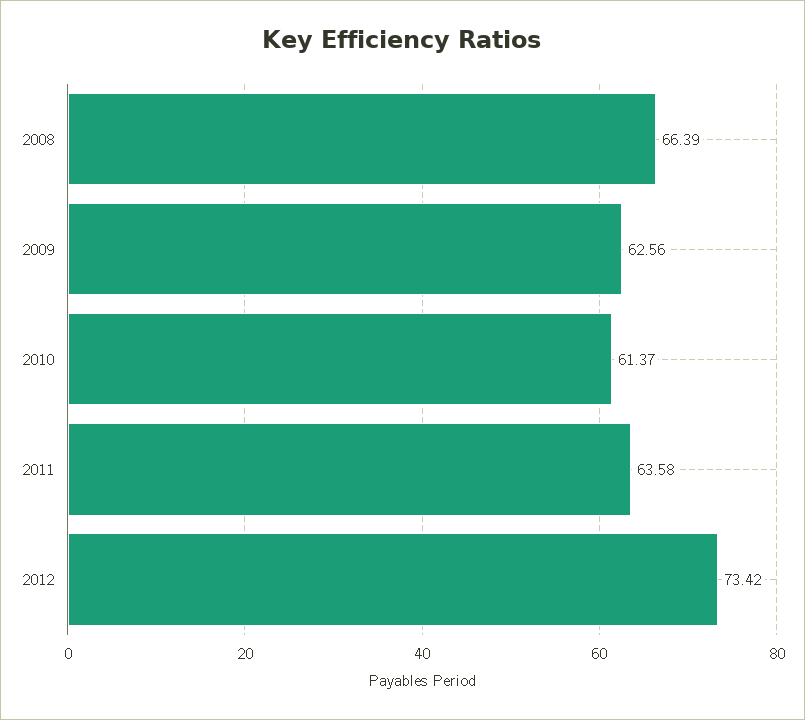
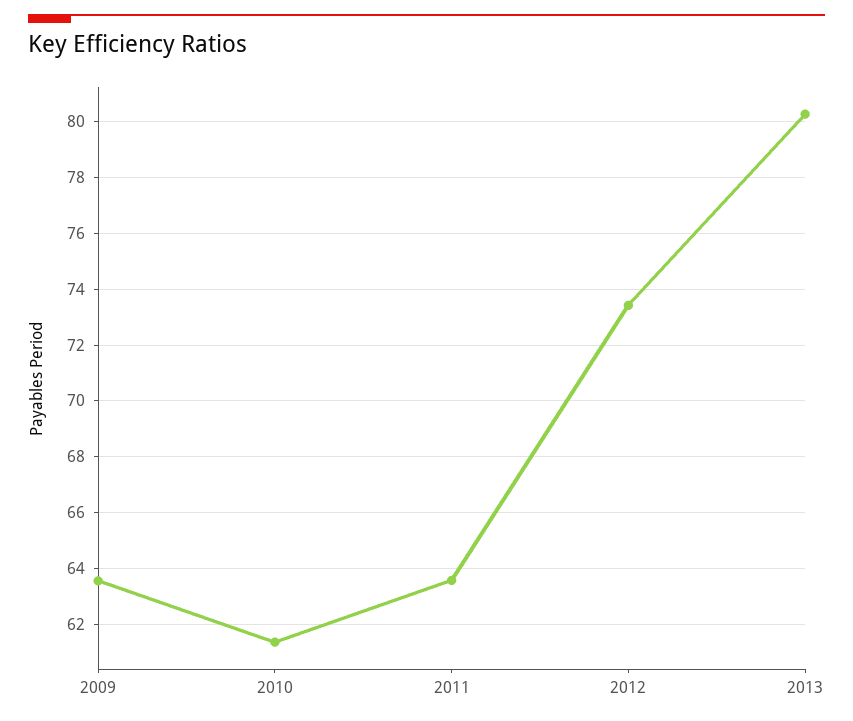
2008: 66.39 -> none
2009: 62.56 -> 63.5
2013: none -> 80.25

